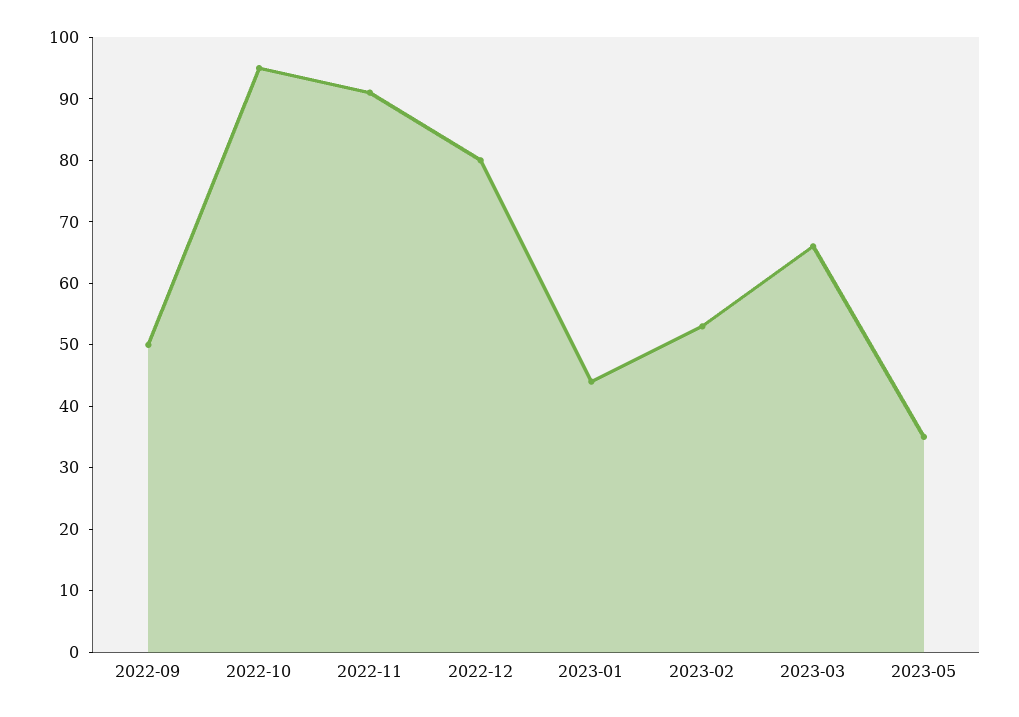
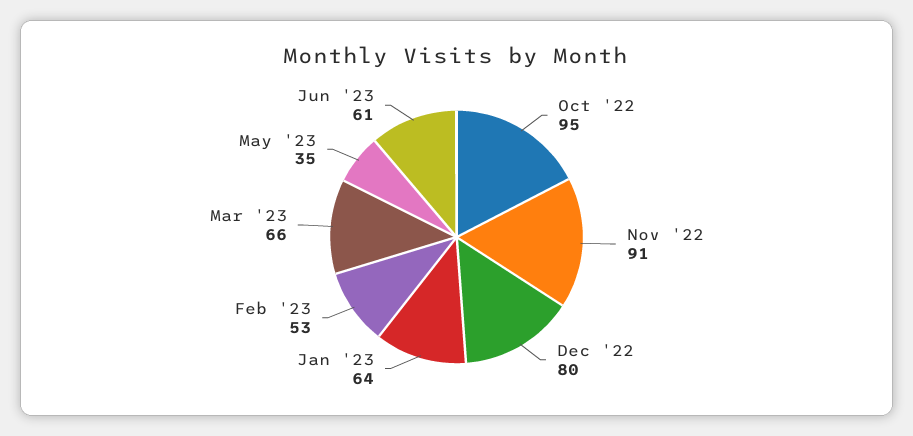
2022-09: 50 -> none
2023-01: 45 -> 64
Jun '23: none -> 61

